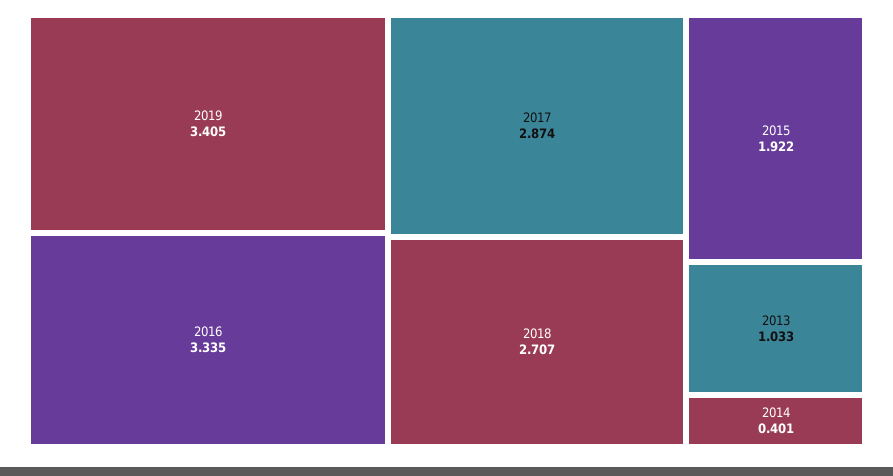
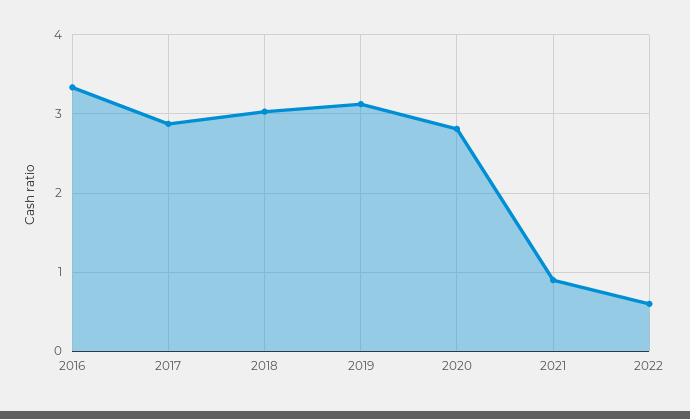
2019: 3.405 -> 3.1
2018: 2.707 -> 3
2015: 1.922 -> none
2013: 1.033 -> none
2014: 0.401 -> none
2020: none -> 2.8
2021: none -> 0.9
2022: none -> 0.6

